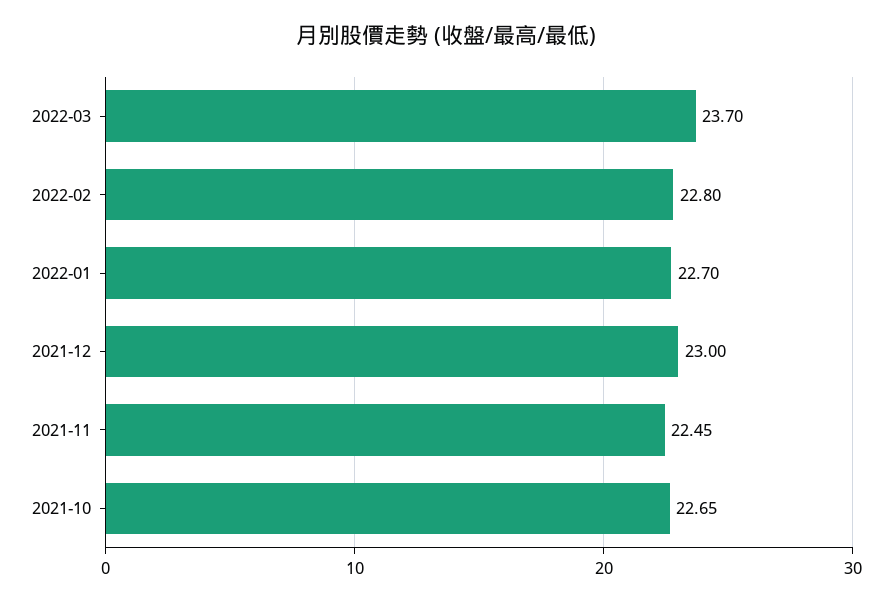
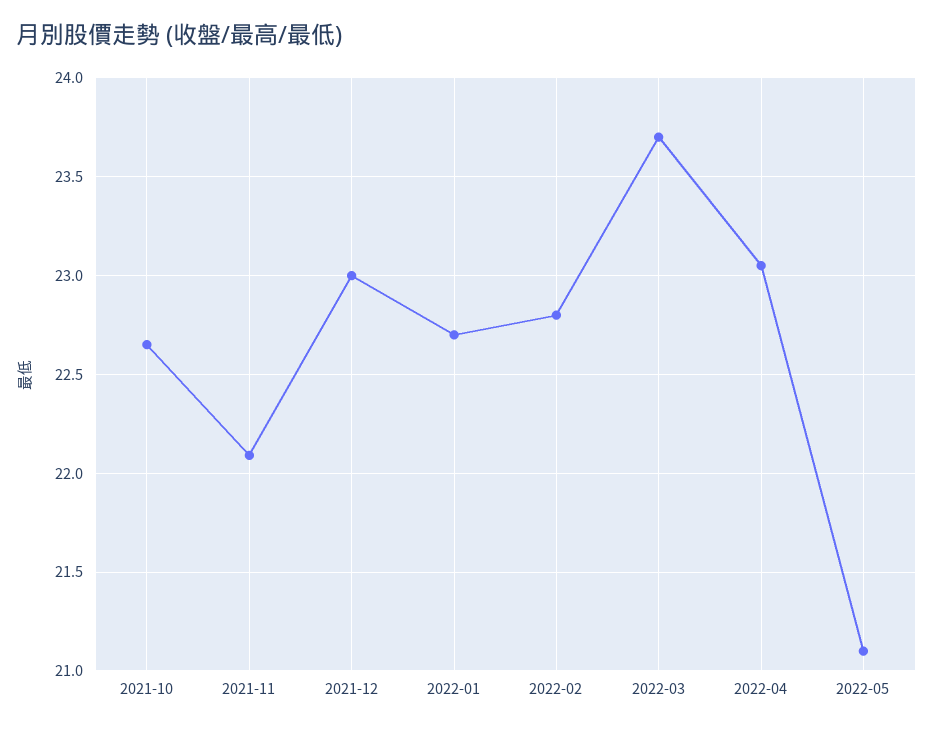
2021-11: 22.45 -> 22.1
2022-04: none -> 23.05
2022-05: none -> 21.1

